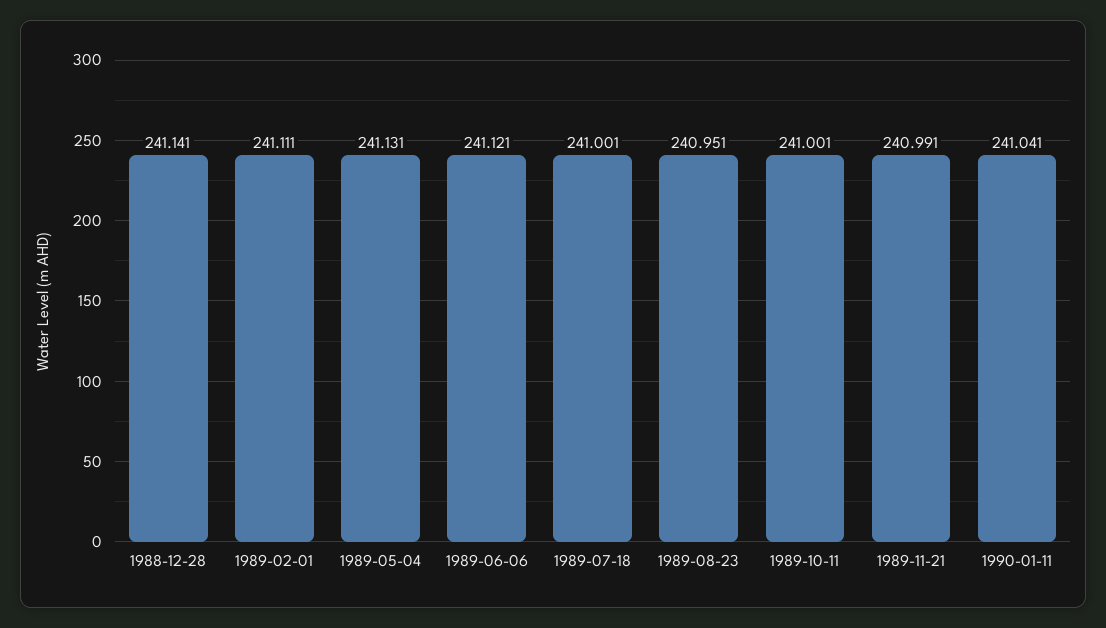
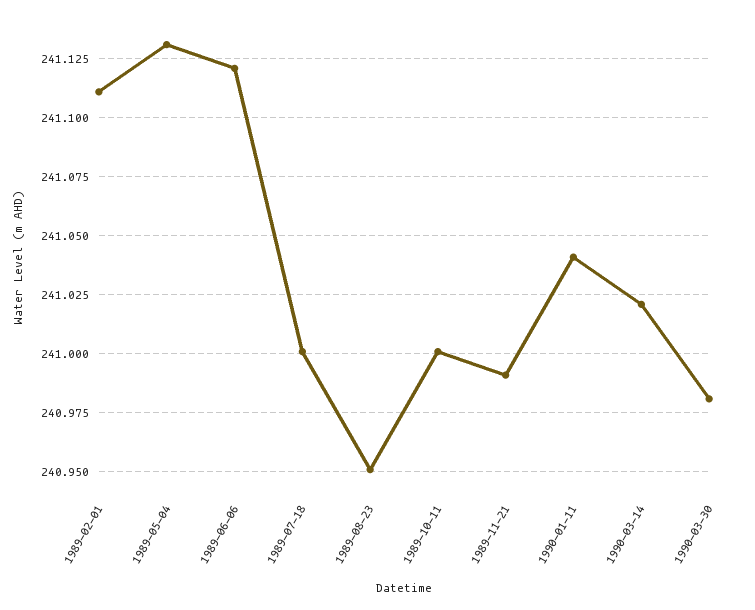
1988-12-28: 241.141 -> none
1990-03-14: none -> 241.02
1990-03-30: none -> 240.98

